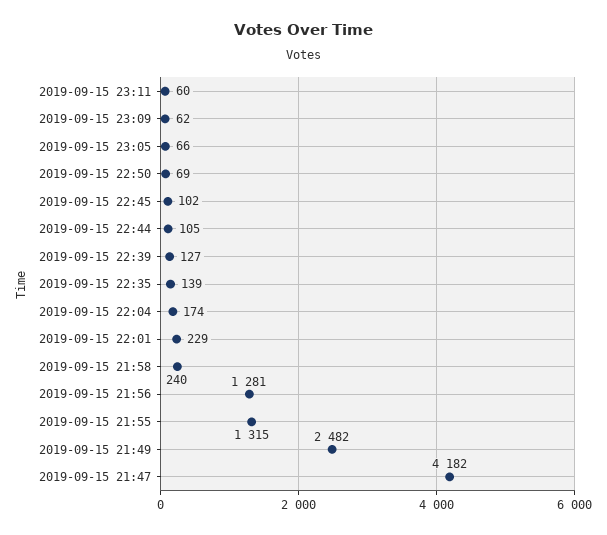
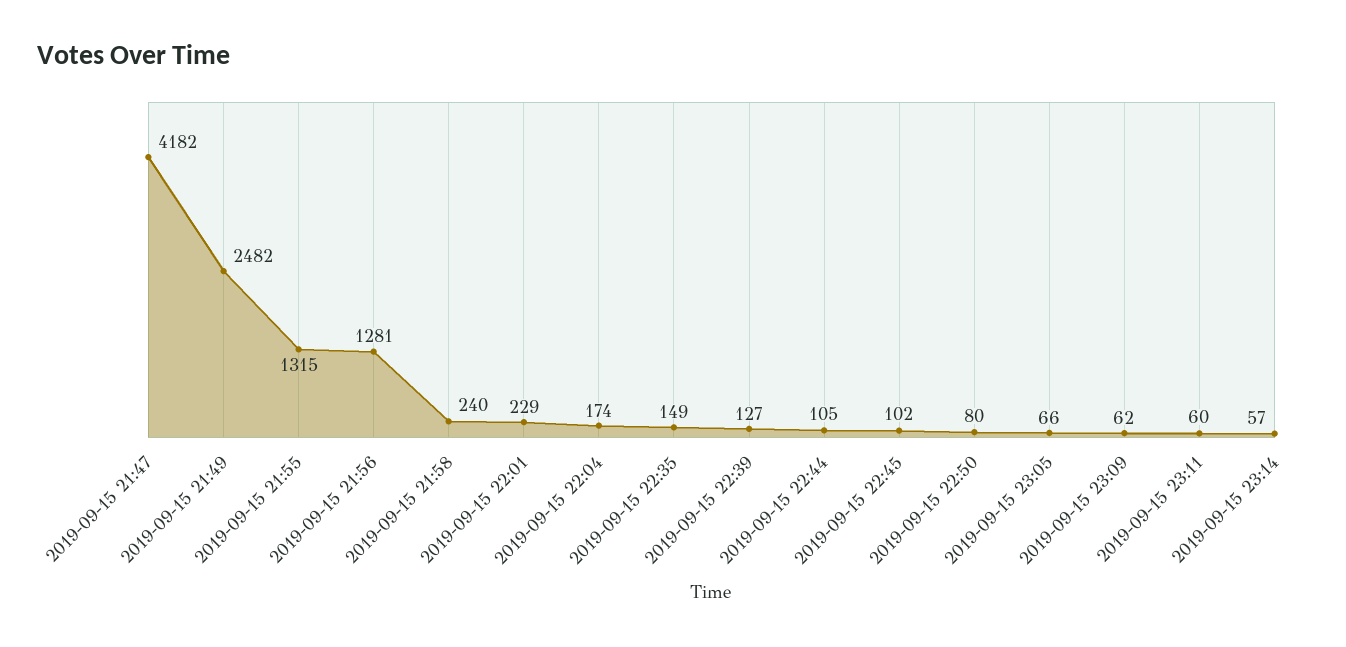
2019-09-15 22:50: 69 -> 80
2019-09-15 22:35: 139 -> 149
2019-09-15 23:14: none -> 57

